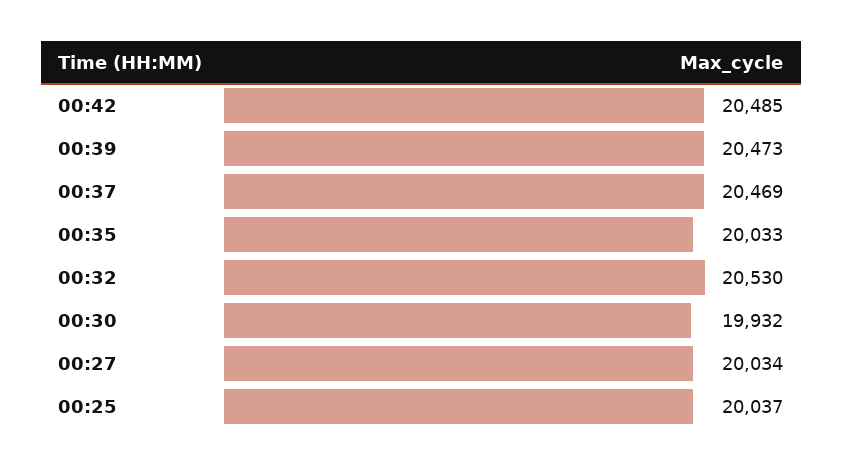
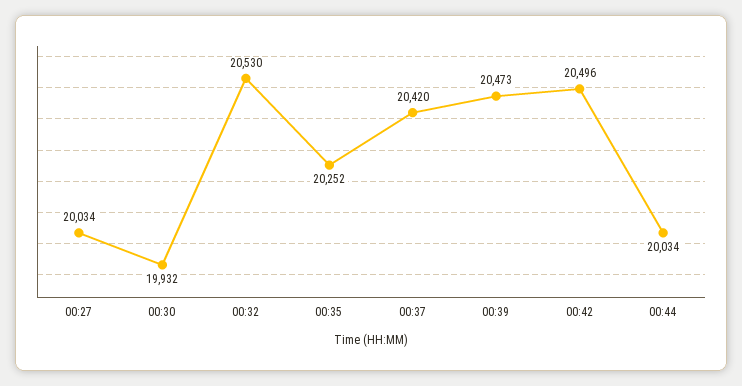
00:42: 20485 -> 20496
00:37: 20469 -> 20420
00:35: 20033 -> 20252
00:25: 20037 -> none
00:44: none -> 20034

